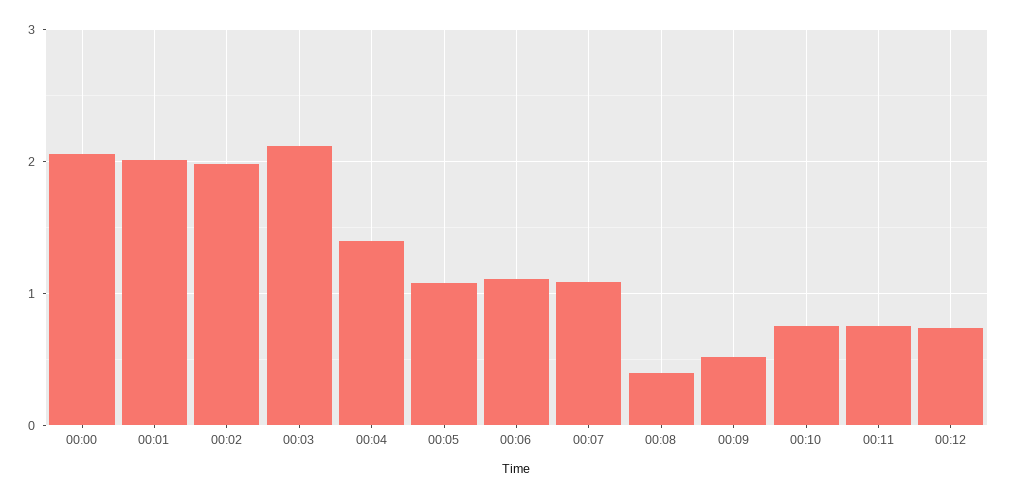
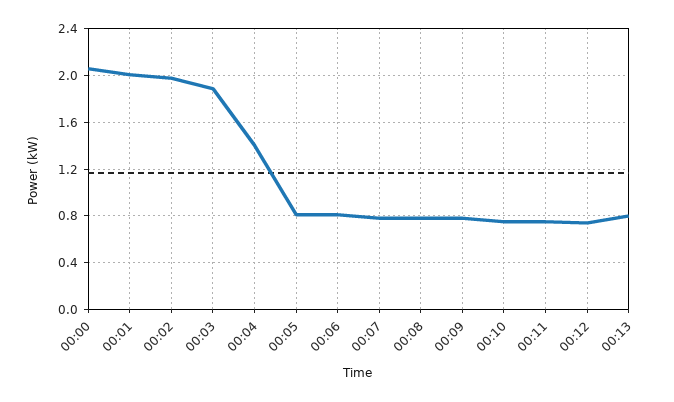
00:03: 2.1 -> 1.9
00:05: 1.1 -> 0.8
00:06: 1.1 -> 0.8
00:07: 1.1 -> 0.8
00:08: 0.4 -> 0.8
00:09: 0.5 -> 0.8
00:13: none -> 0.8

